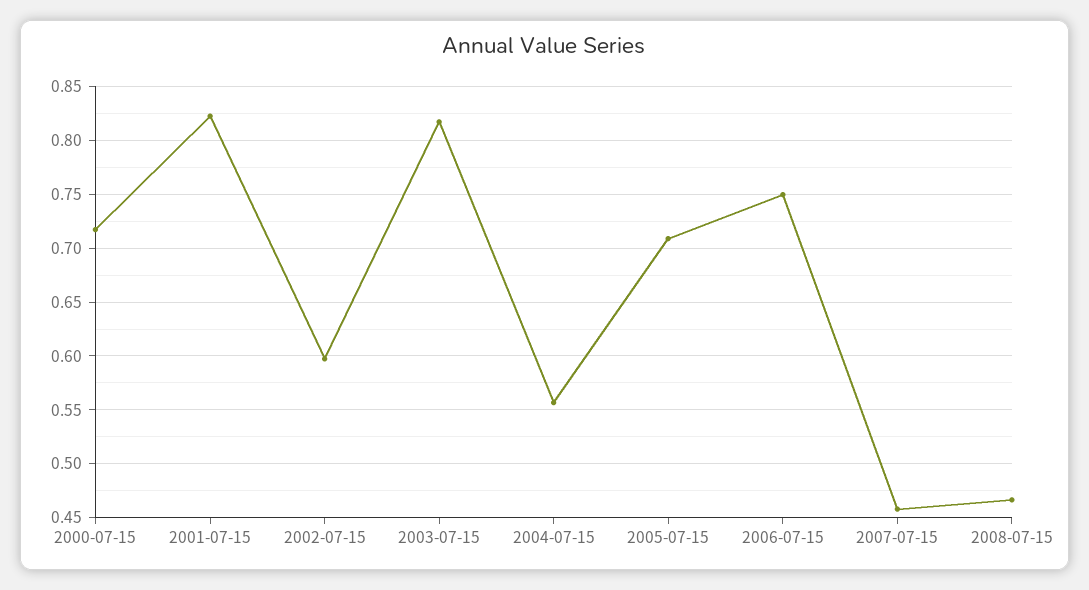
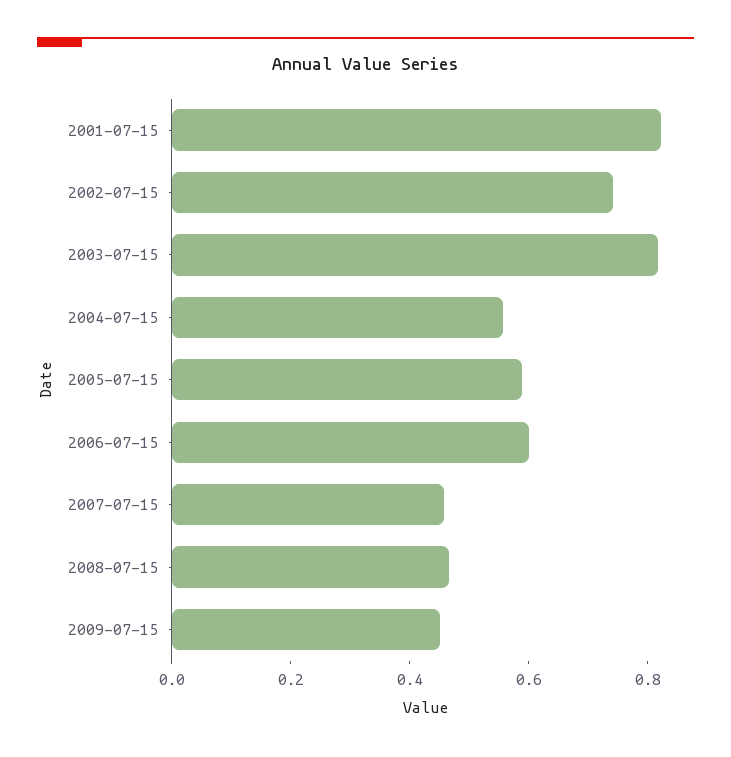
2000-07-15: 0.72 -> none
2002-07-15: 0.6 -> 0.75
2005-07-15: 0.71 -> 0.6
2006-07-15: 0.75 -> 0.6
2009-07-15: none -> 0.45

